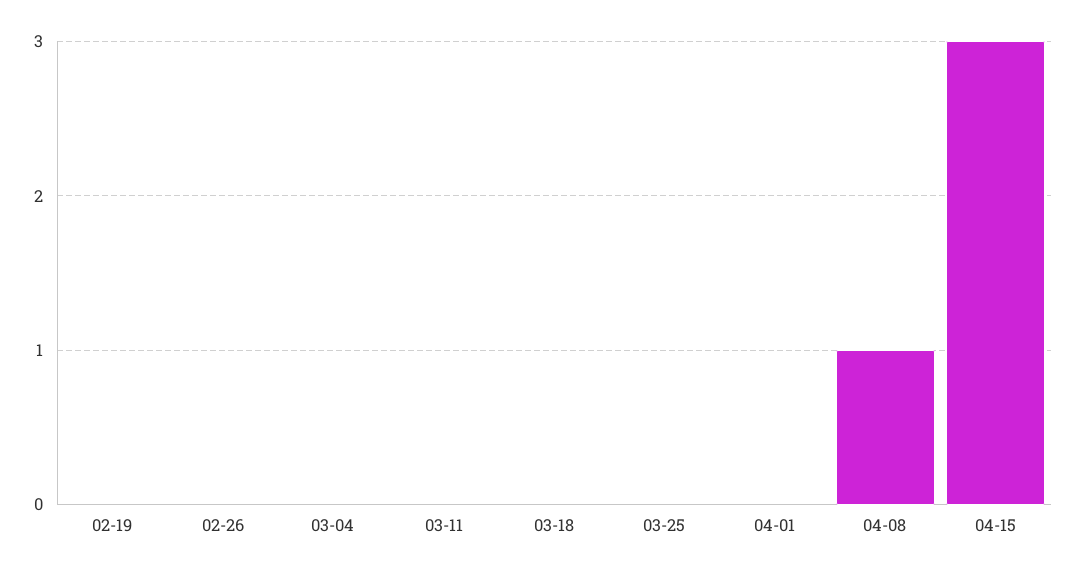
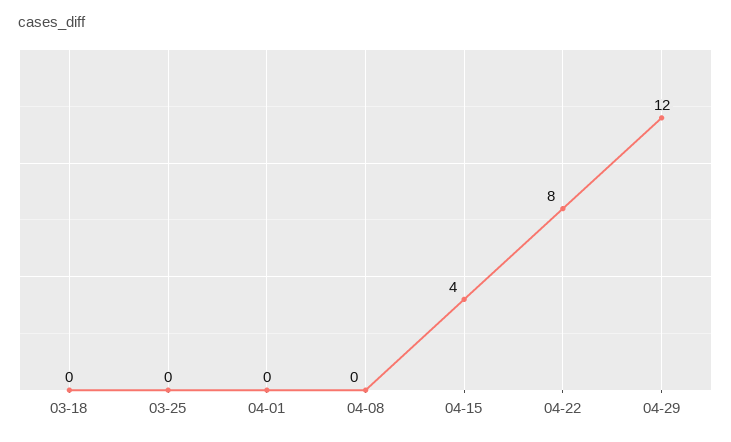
02-19: 0 -> none
02-26: 0 -> none
03-04: 0 -> none
03-11: 0 -> none
04-08: 1 -> 0
04-15: 3 -> 4
04-22: none -> 8
04-29: none -> 12

